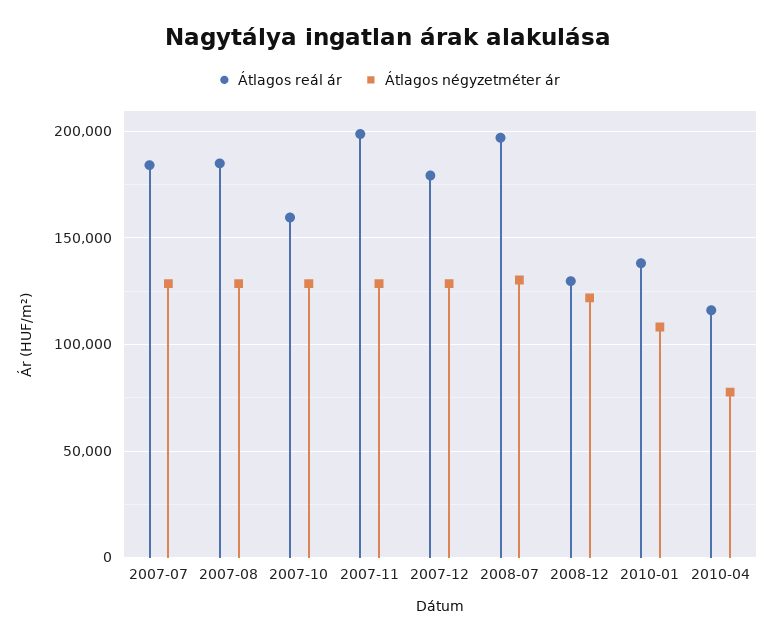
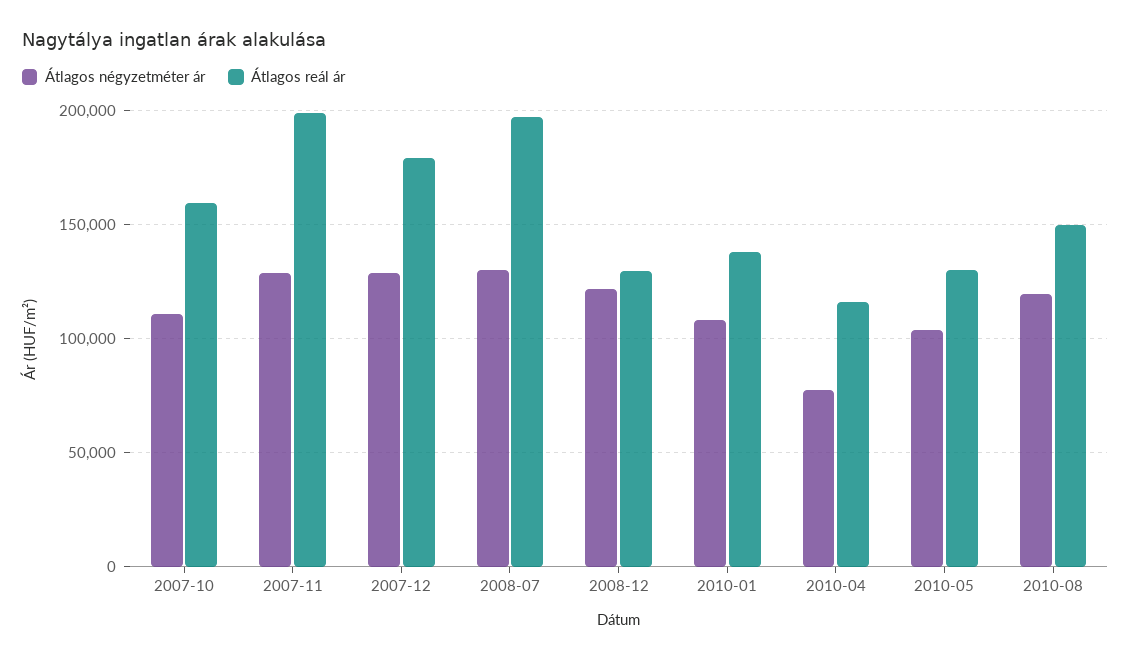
Átlagos reál ár, 2007-07: 185000 -> none
Átlagos négyzetméter ár, 2007-07: 130000 -> none
Átlagos reál ár, 2007-08: 185000 -> none
Átlagos négyzetméter ár, 2007-08: 130000 -> none
Átlagos négyzetméter ár, 2007-10: 130000 -> 110000
Átlagos négyzetméter ár, 2010-05: none -> 105000
Átlagos reál ár, 2010-05: none -> 130000
Átlagos négyzetméter ár, 2010-08: none -> 120000
Átlagos reál ár, 2010-08: none -> 150000

